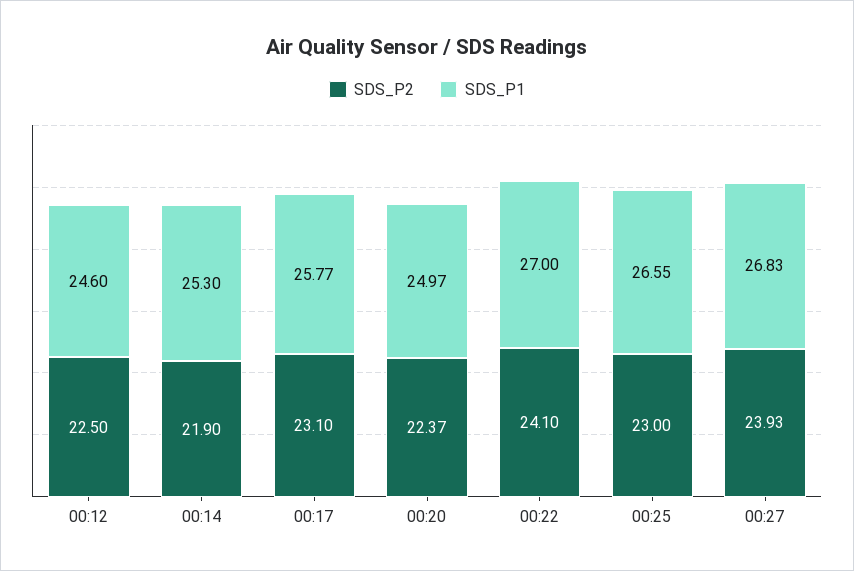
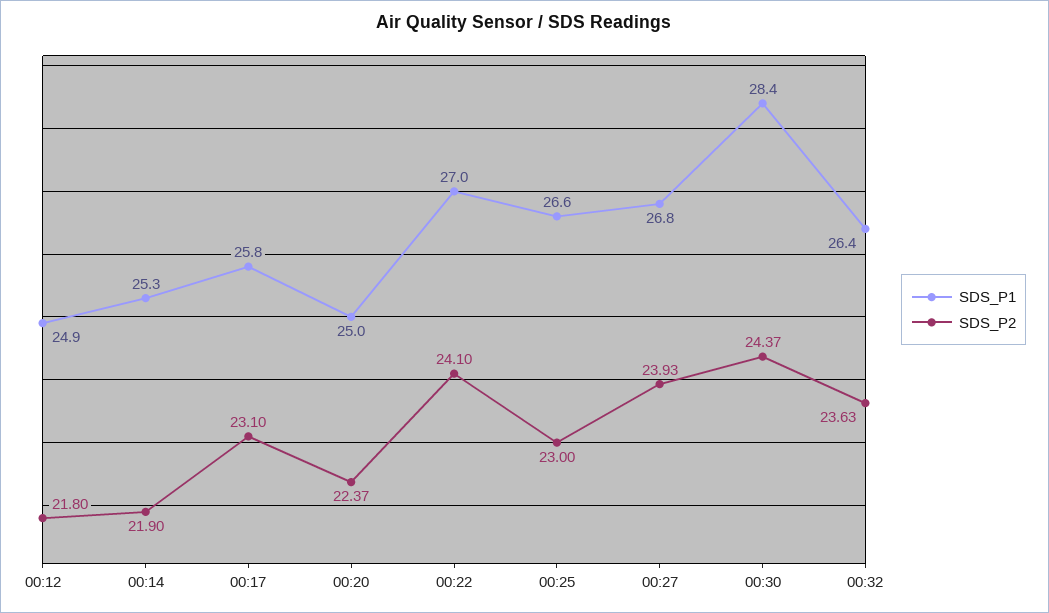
SDS_P2, 00:12: 22.5 -> 21.8
SDS_P1, 00:12: 24.6 -> 24.9
SDS_P1, 00:30: none -> 28.4
SDS_P2, 00:30: none -> 24.37
SDS_P1, 00:32: none -> 26.4
SDS_P2, 00:32: none -> 23.63

